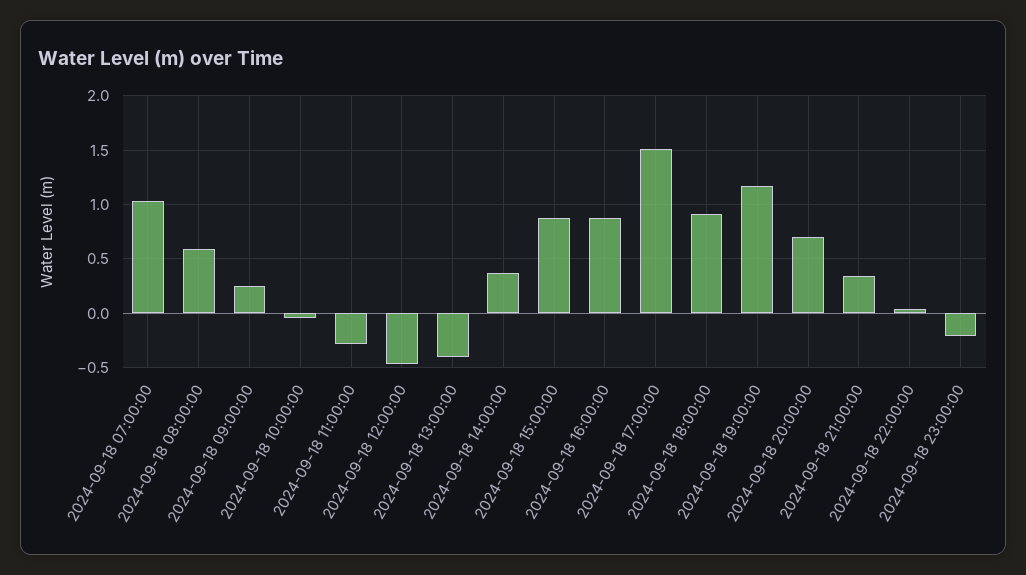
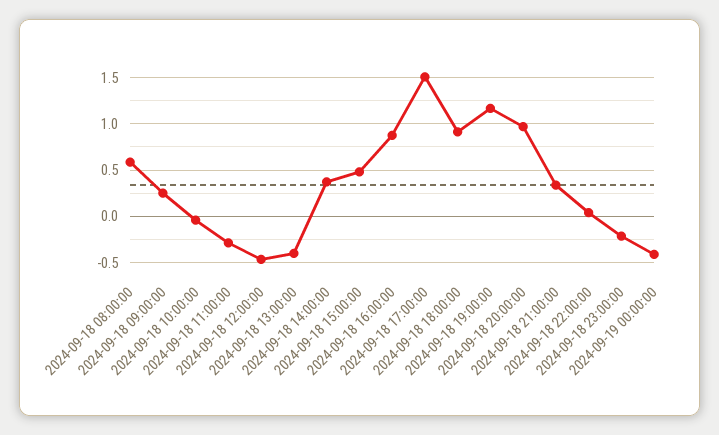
2024-09-18 07:00:00: 1 -> none
2024-09-18 15:00:00: 0.9 -> 0.5
2024-09-18 20:00:00: 0.7 -> 1
2024-09-19 00:00:00: none -> -0.4

